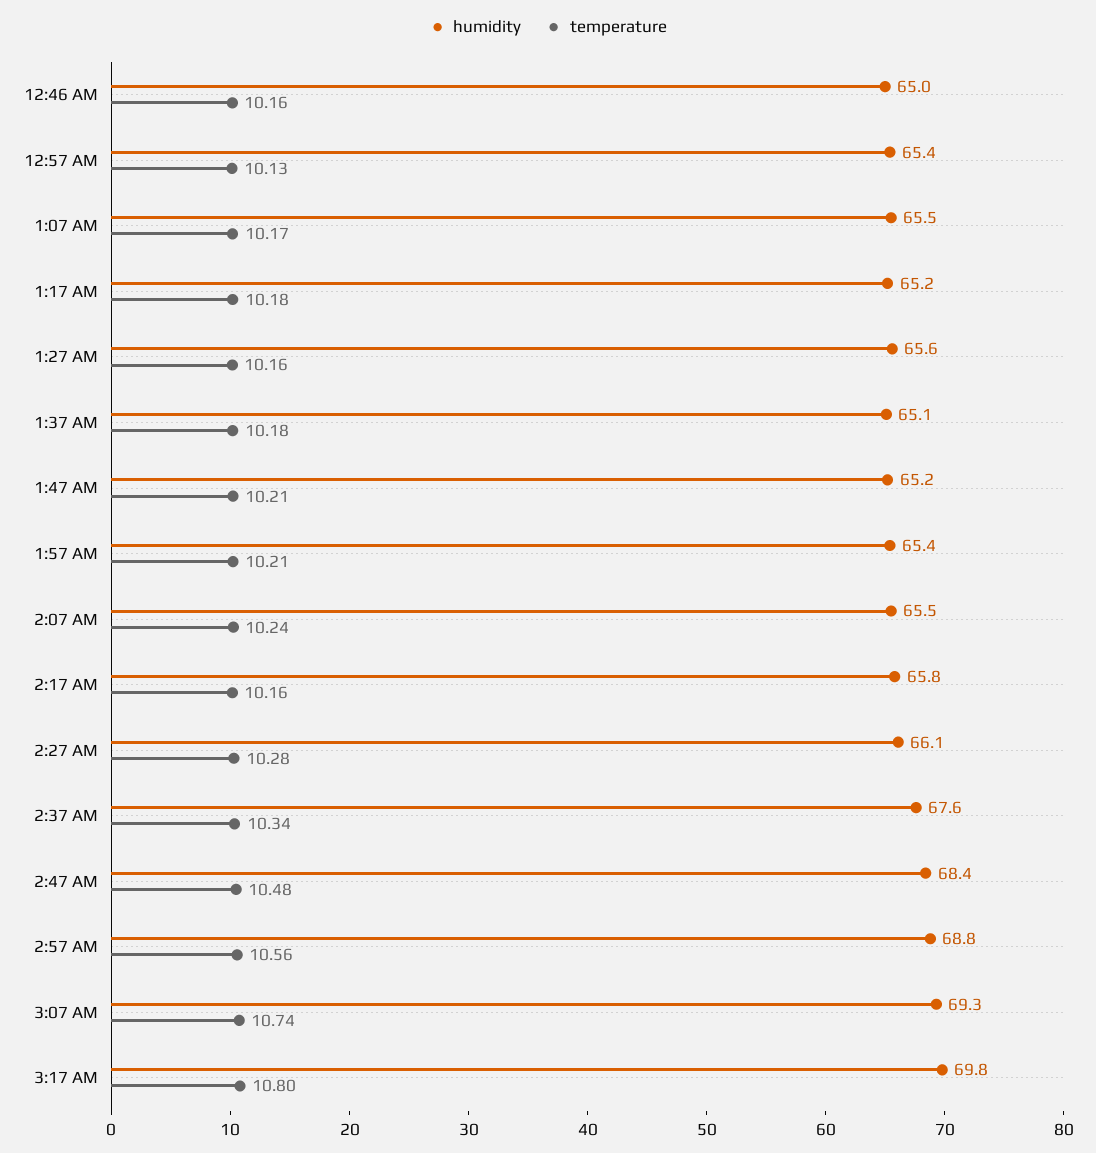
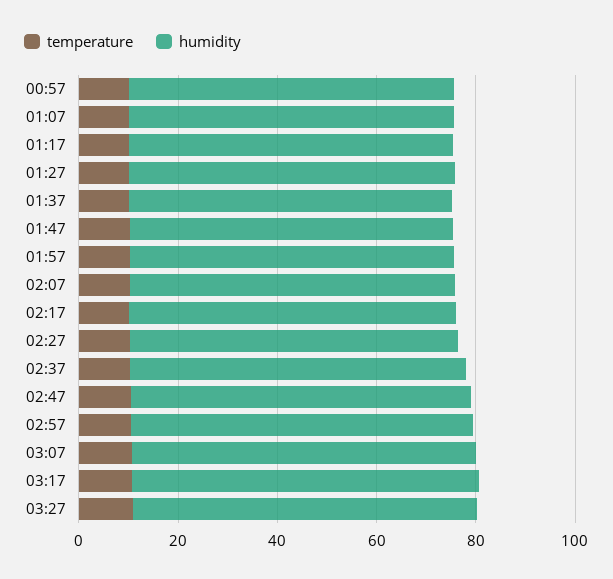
humidity, 12:46 AM: 65 -> none
temperature, 12:46 AM: 10.16 -> none
temperature, 03:27: none -> 10
humidity, 03:27: none -> 70

